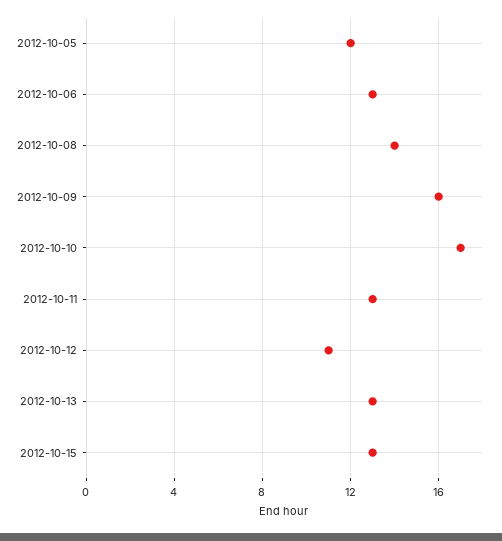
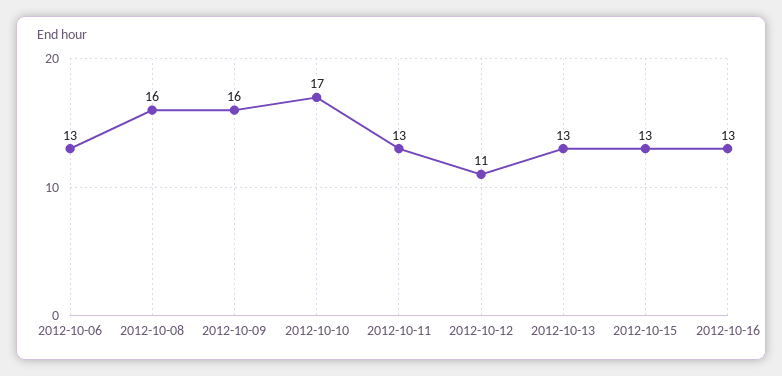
2012-10-05: 12 -> none
2012-10-08: 14 -> 16
2012-10-16: none -> 13

